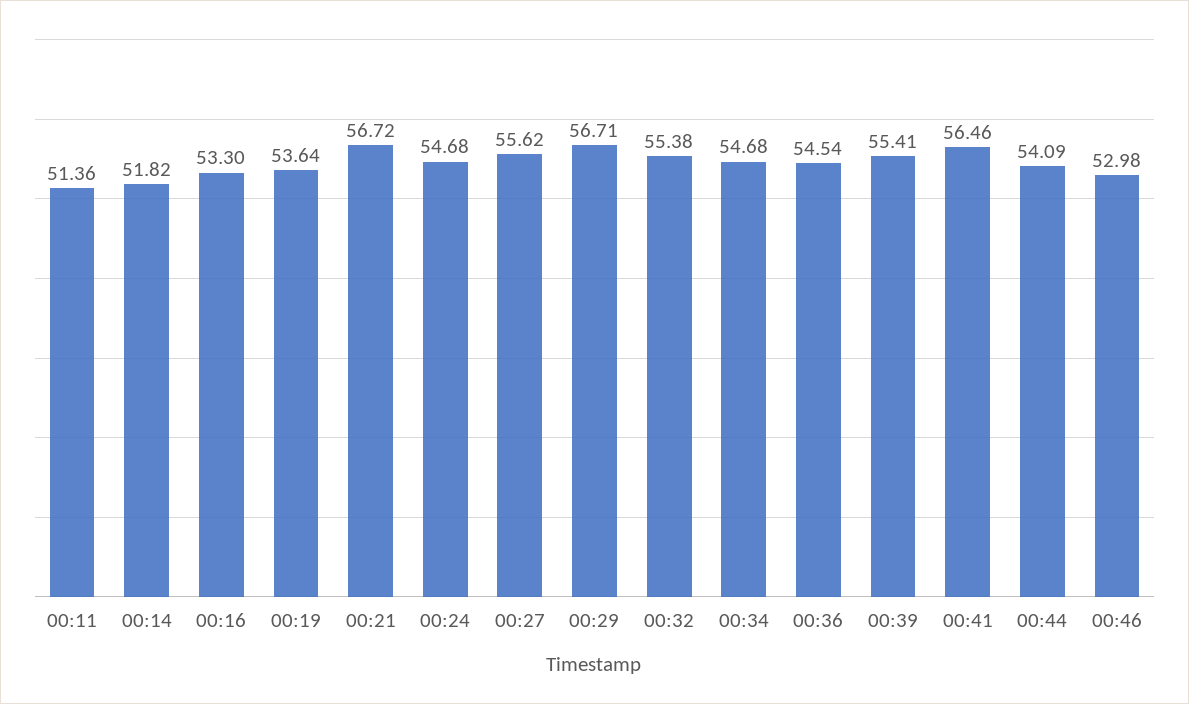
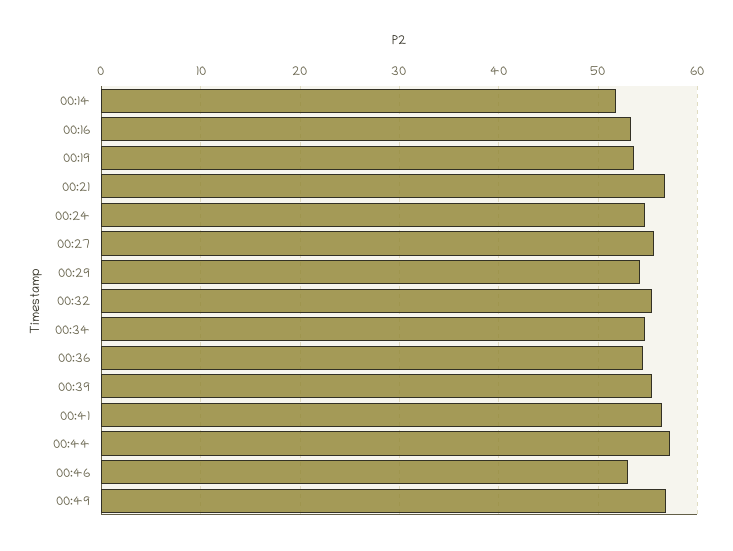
00:11: 51.36 -> none
00:29: 56.71 -> 54
00:44: 54.09 -> 57
00:49: none -> 57

